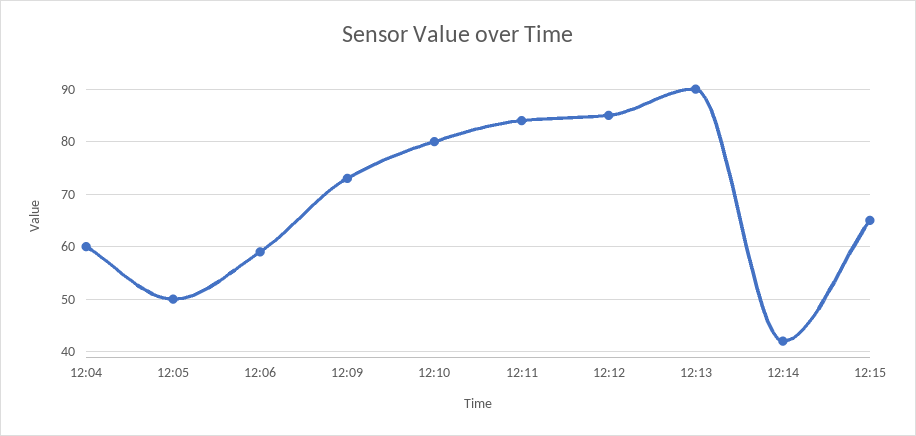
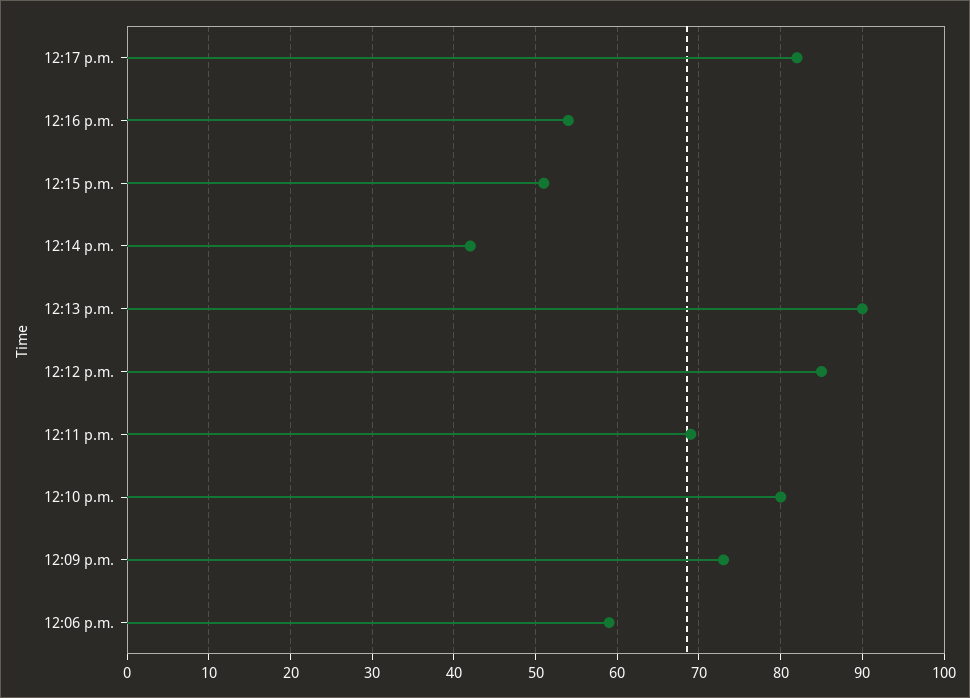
12:04: 60 -> none
12:05: 50 -> none
12:11: 85 -> 69
12:15: 65 -> 51
12:17 p.m.: none -> 82
12:16 p.m.: none -> 54

